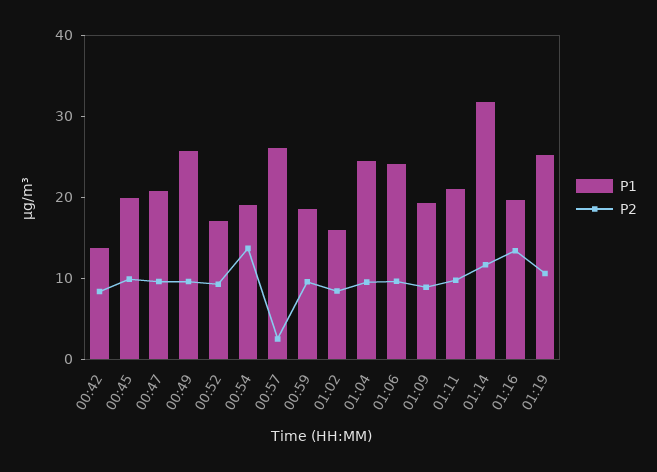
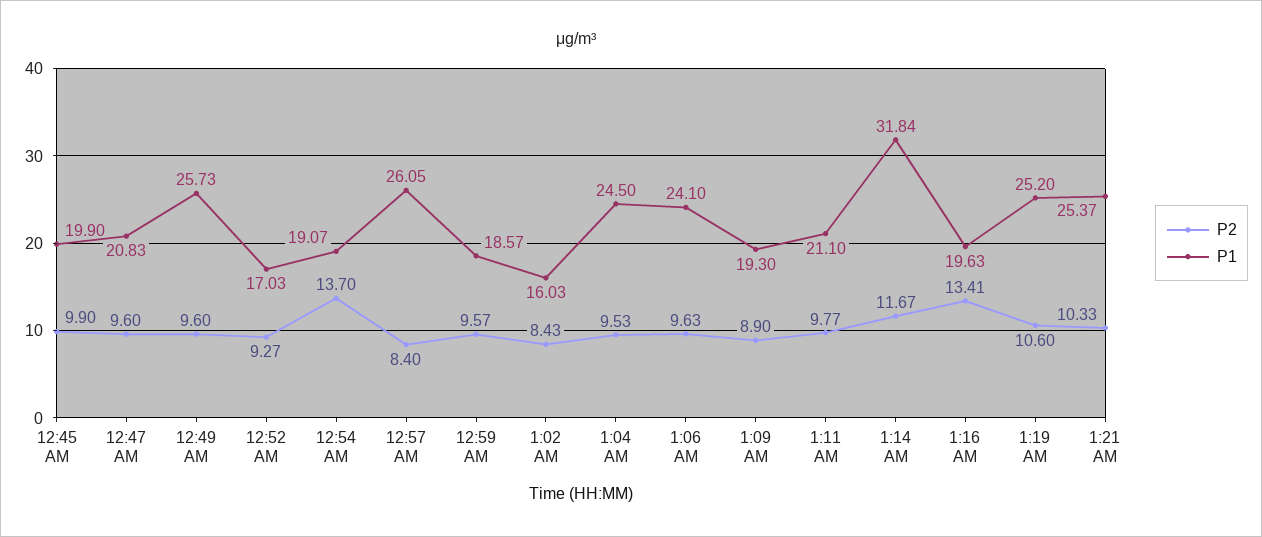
P1, 00:42: 14 -> none
P2, 00:42: 8 -> none
P2, 00:57: 2 -> 8.4
P2, 1:21 AM: none -> 10.33
P1, 1:21 AM: none -> 25.37

